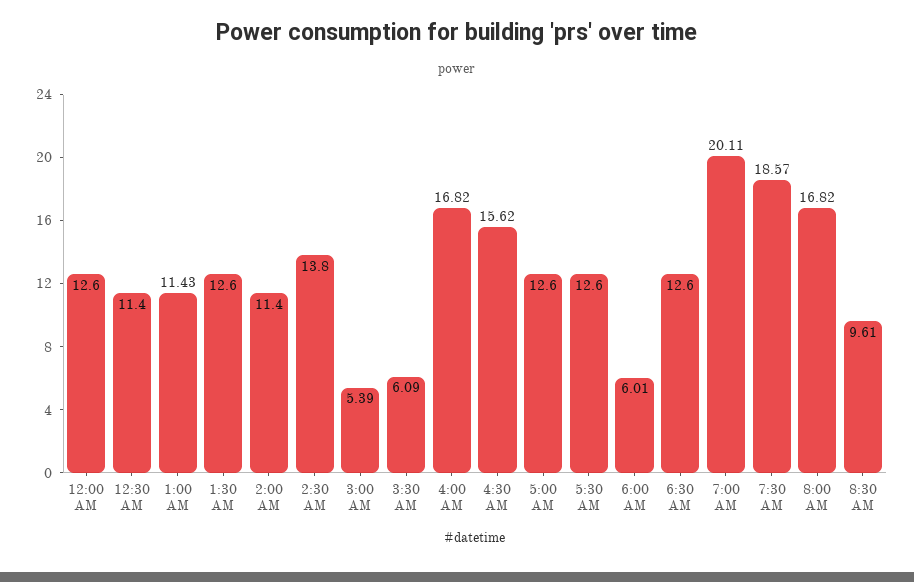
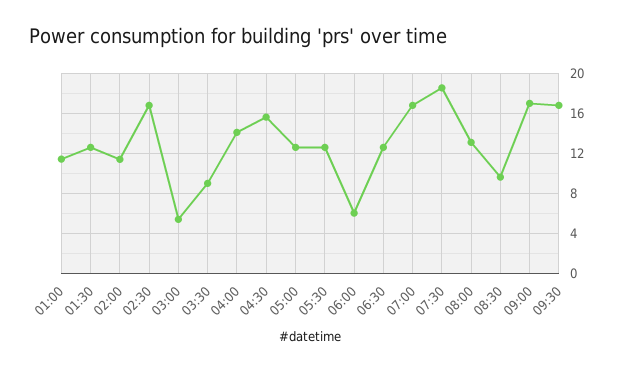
12:00 AM: 12.6 -> none
12:30 AM: 11.4 -> none
2:30 AM: 13.8 -> 17
3:30 AM: 6.09 -> 9
4:00 AM: 16.82 -> 14
7:00 AM: 20.11 -> 17
8:00 AM: 16.82 -> 13
09:00: none -> 17
09:30: none -> 17

